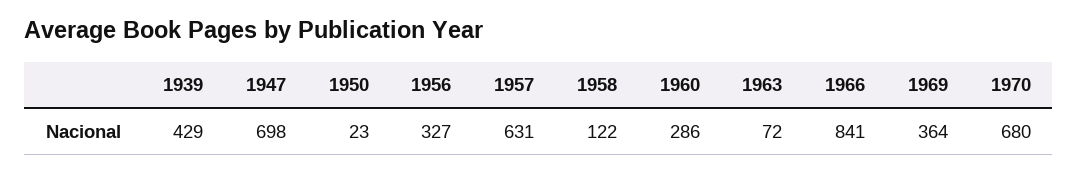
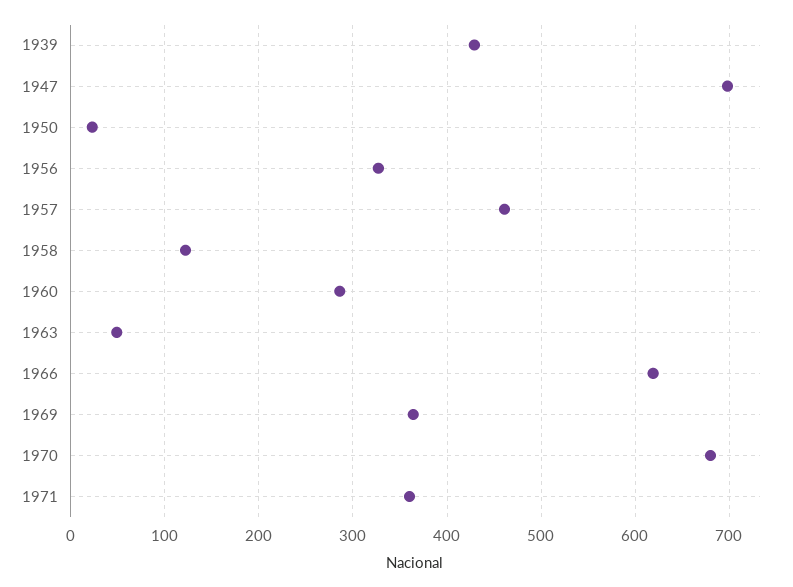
1957: 631 -> 460
1963: 72 -> 50
1966: 841 -> 620
1971: none -> 360

